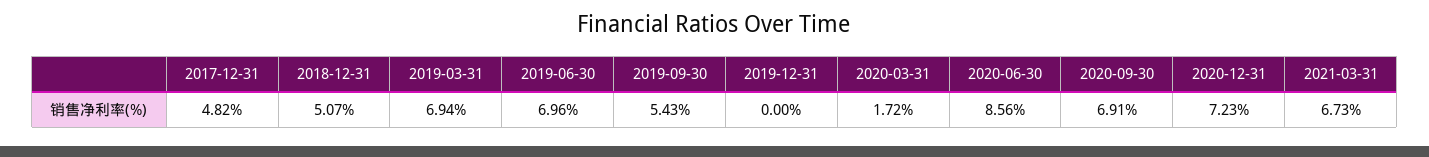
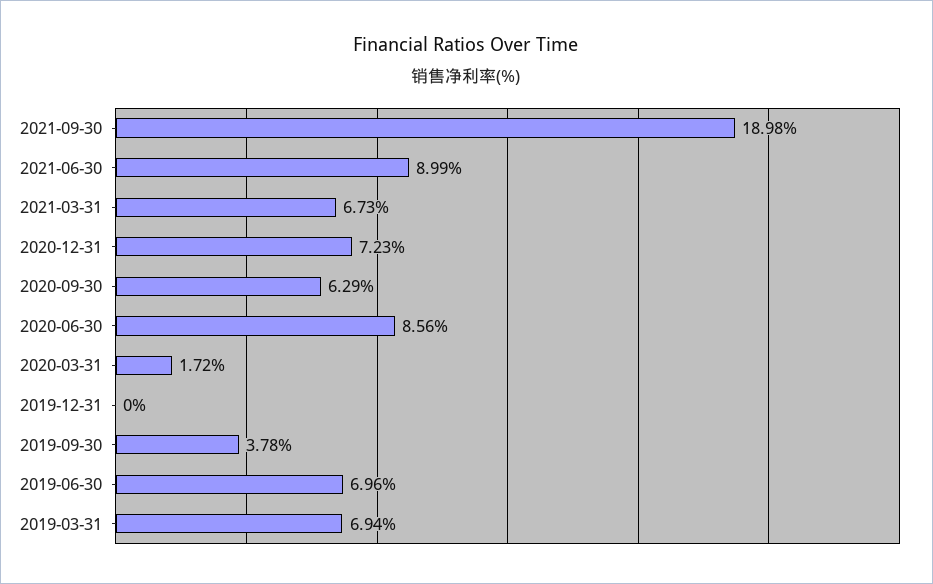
2017-12-31: 4.82 -> none
2018-12-31: 5.07 -> none
2019-09-30: 5.43 -> 3.78
2020-09-30: 6.91 -> 6.29
2021-09-30: none -> 18.98
2021-06-30: none -> 8.99

